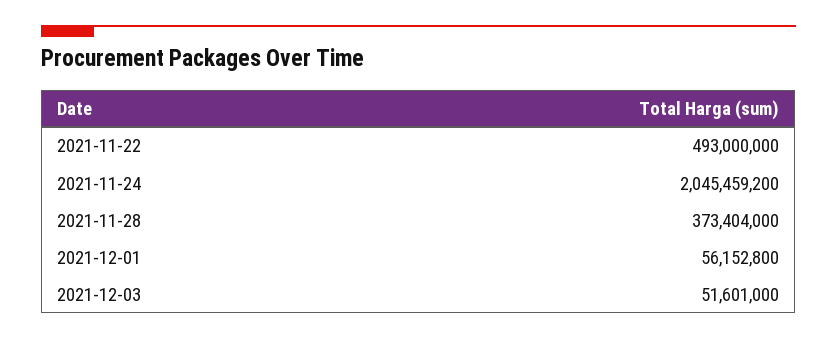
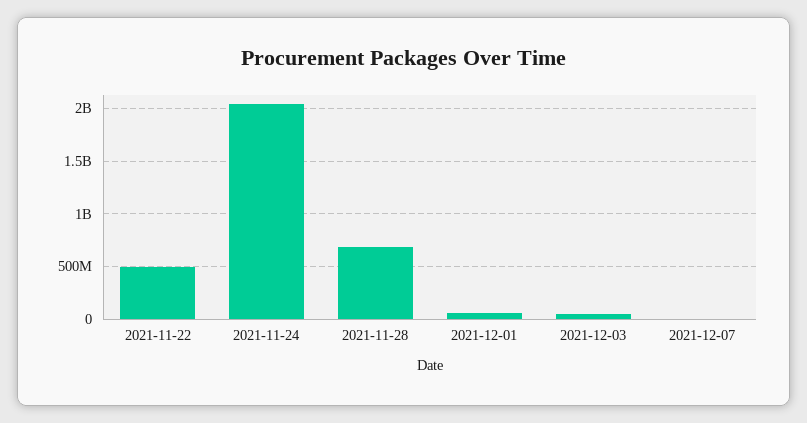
2021-11-28: 373404000 -> 700000000
2021-12-07: none -> 0

